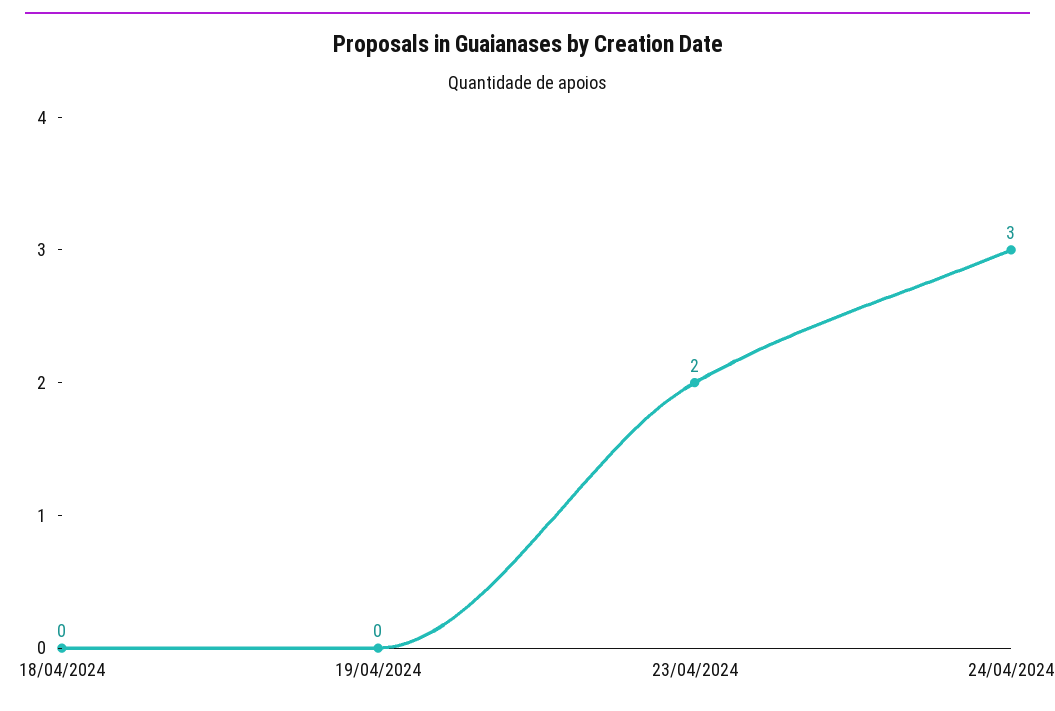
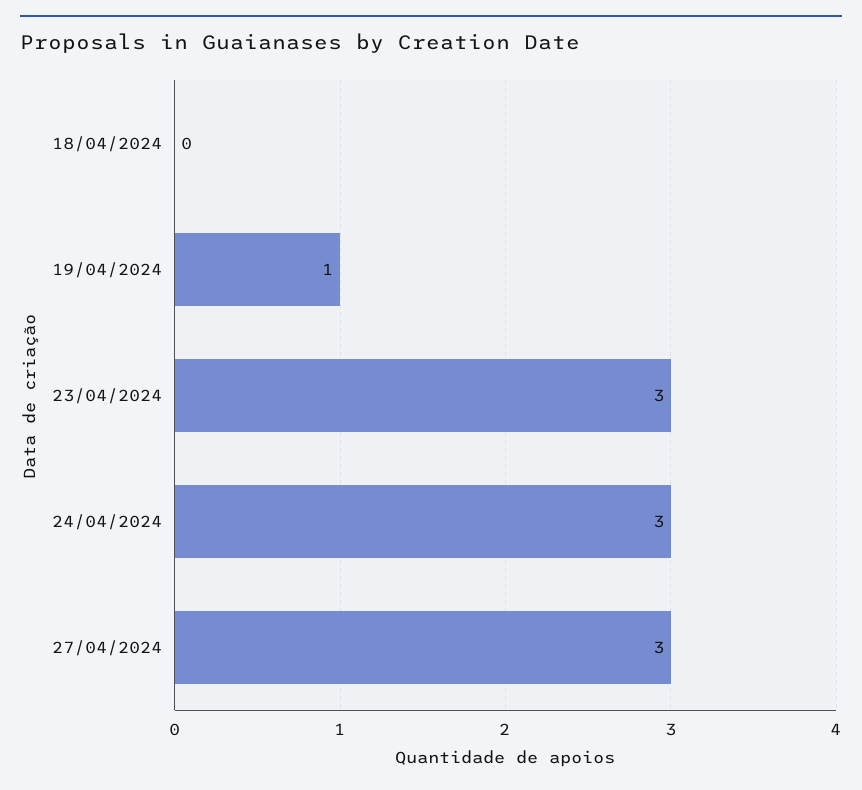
19/04/2024: 0 -> 1
23/04/2024: 2 -> 3
27/04/2024: none -> 3

